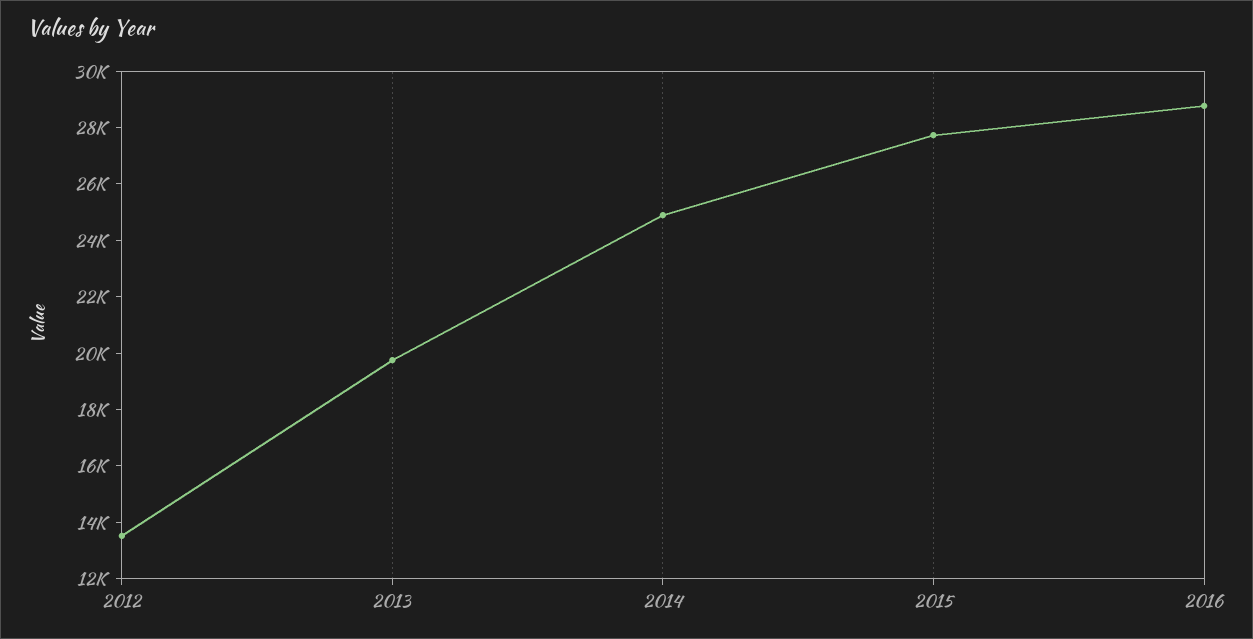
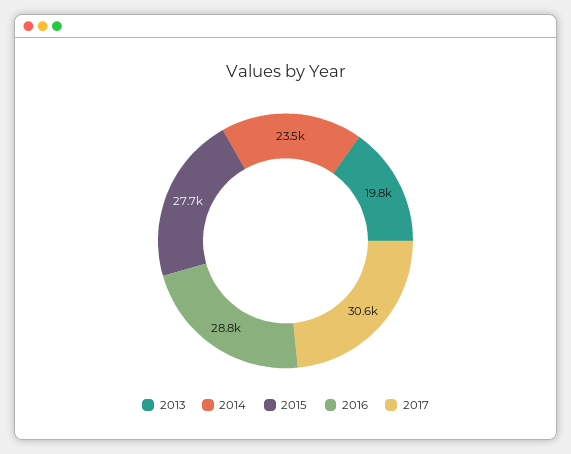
2012: 13500 -> none
2014: 25000 -> 23500
2017: none -> 30600

